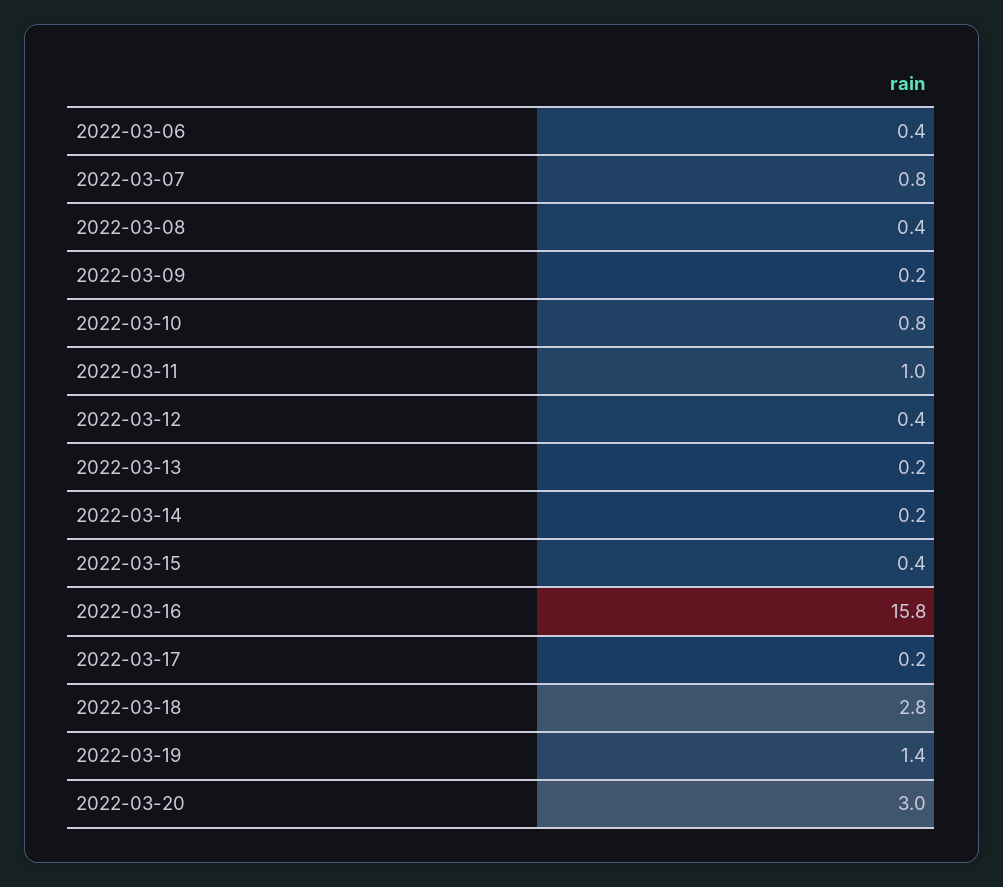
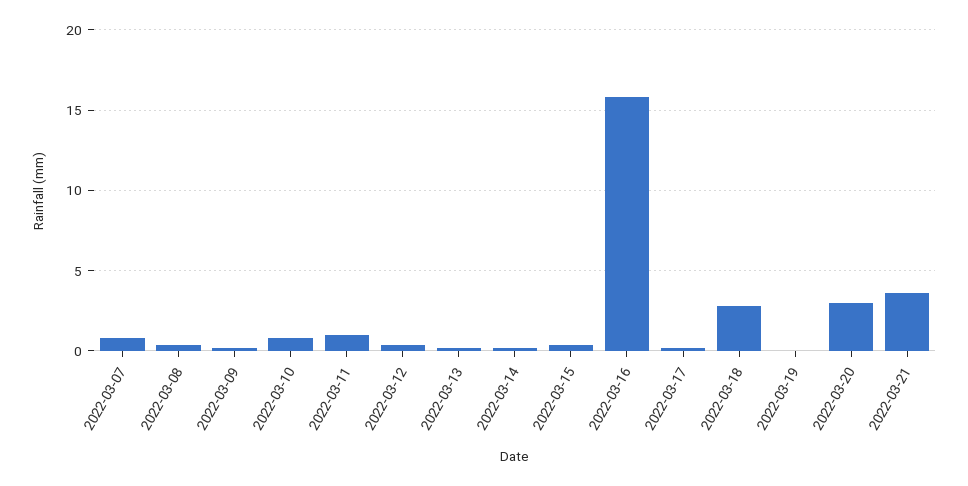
2022-03-06: 0.4 -> none
2022-03-19: 1.4 -> 0
2022-03-21: none -> 3.5

